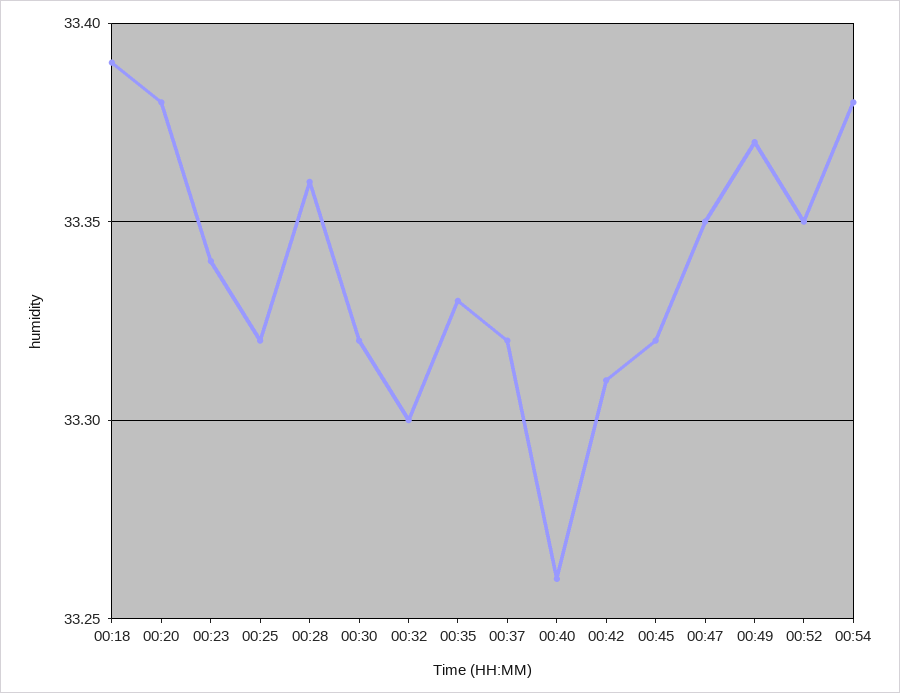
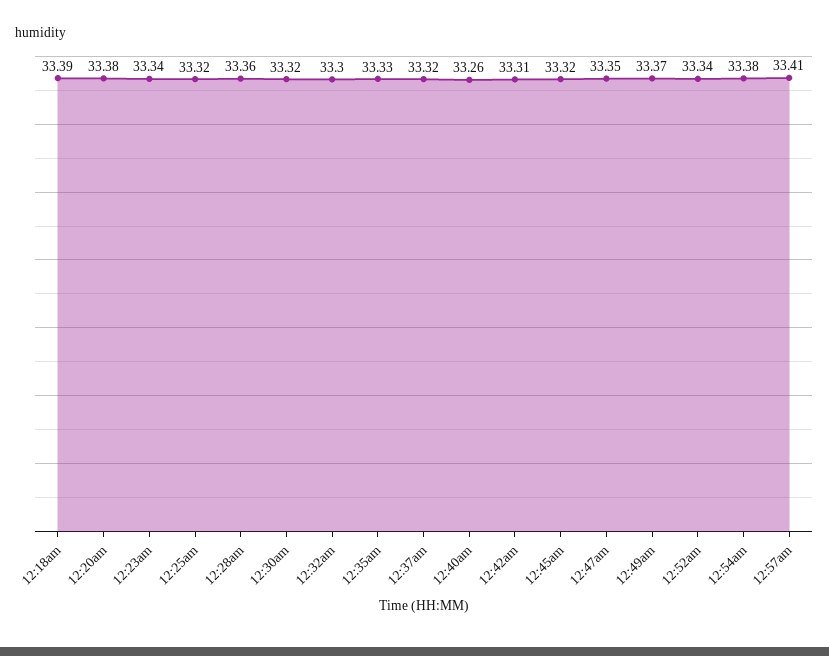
00:52: 33.35 -> 33.34
12:57am: none -> 33.41

